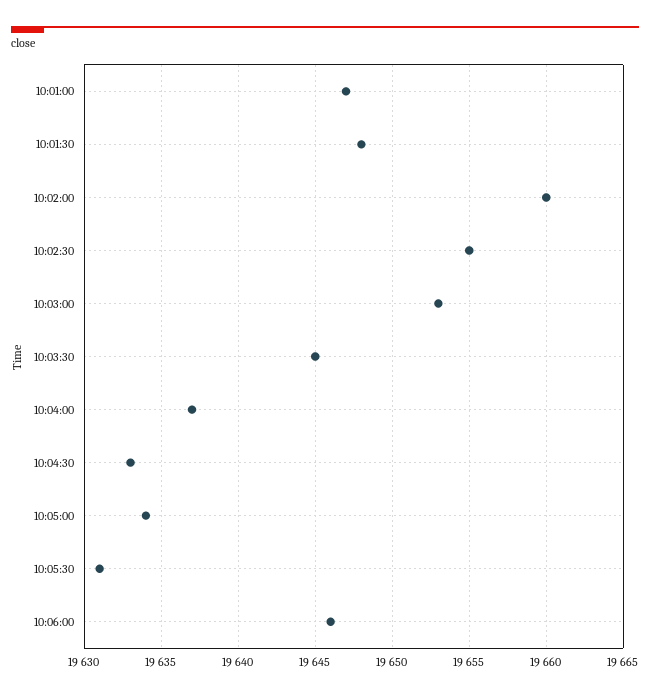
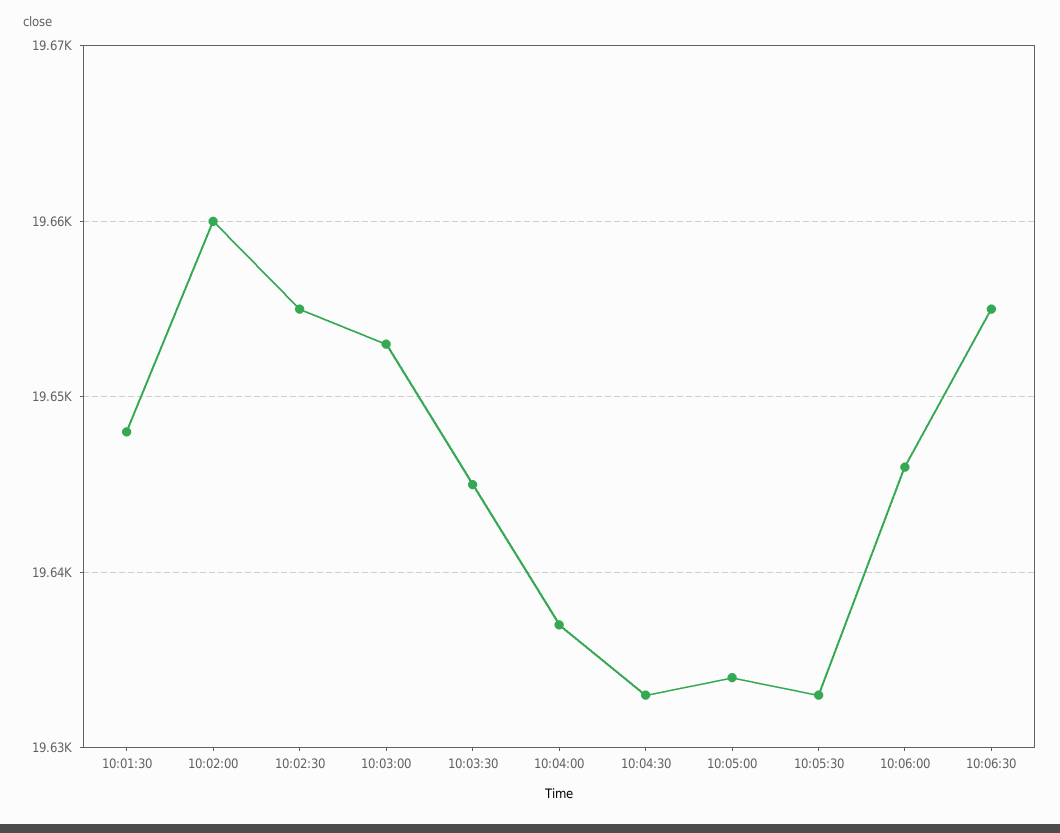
10:01:00: 19647 -> none
10:05:30: 19631 -> 19633
10:06:30: none -> 19655

